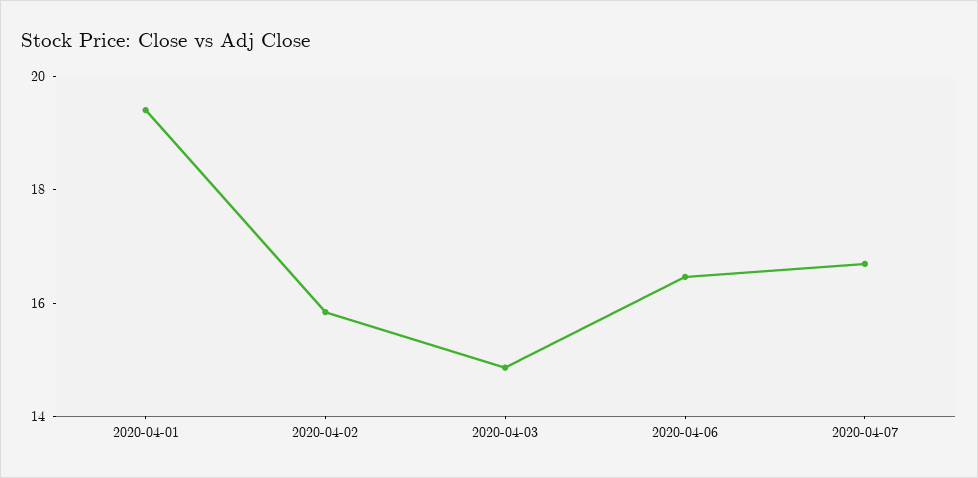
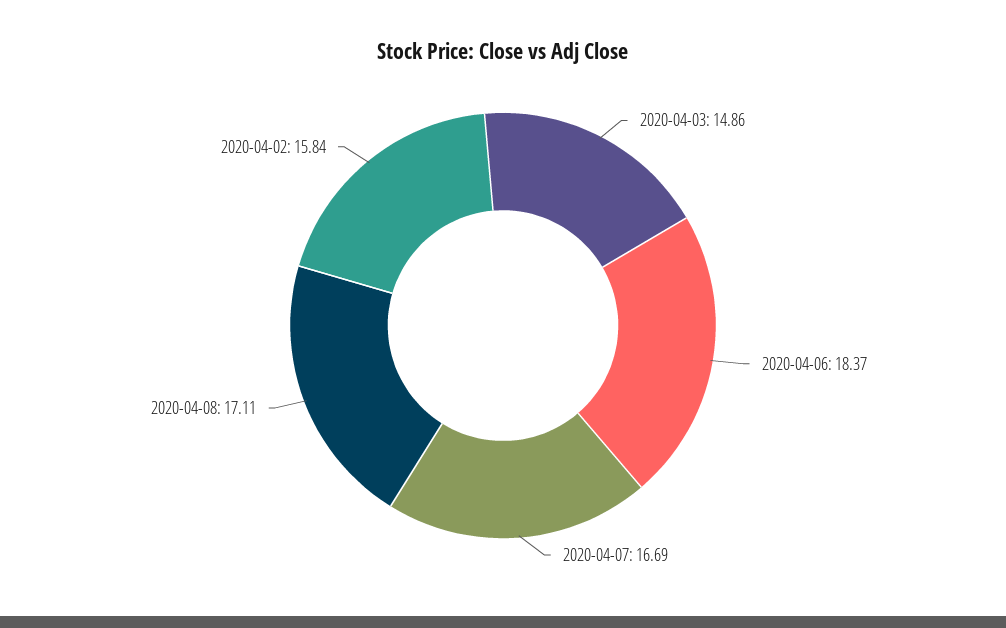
2020-04-01: 19.5 -> none
2020-04-06: 16.5 -> 18.37
2020-04-08: none -> 17.11

